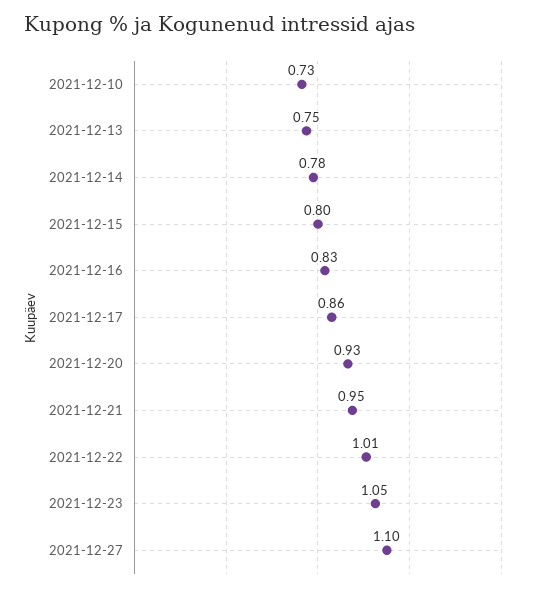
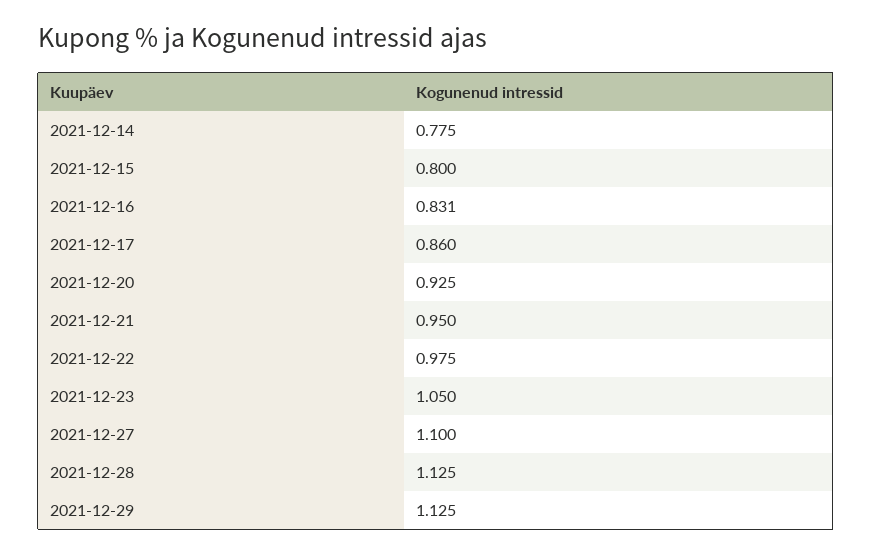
2021-12-10: 0.73 -> none
2021-12-13: 0.75 -> none
2021-12-22: 1.01 -> 0.975
2021-12-28: none -> 1.125
2021-12-29: none -> 1.125

